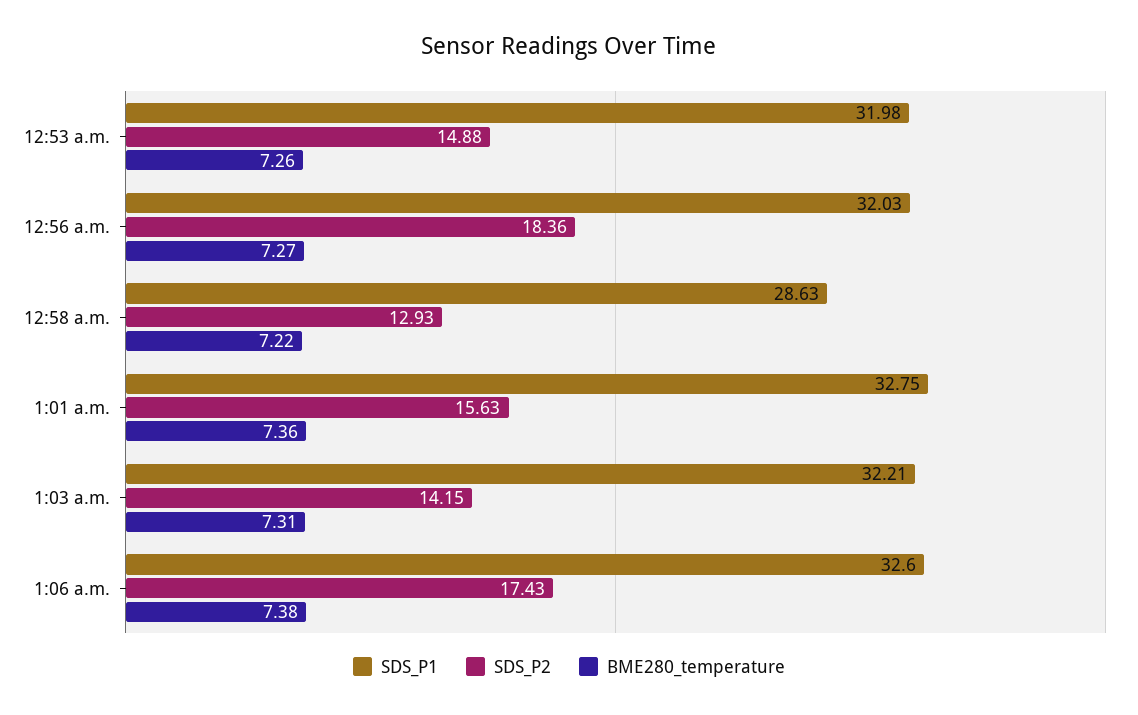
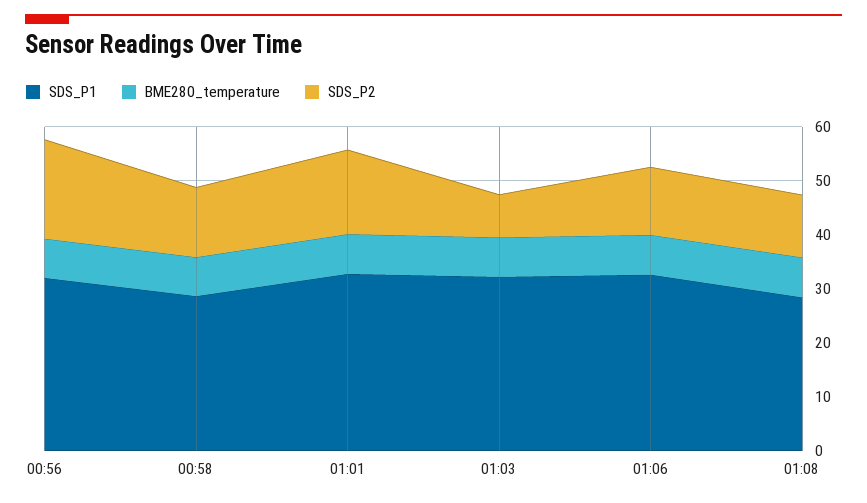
SDS_P1, 12:53 a.m.: 31.98 -> none
SDS_P2, 12:53 a.m.: 14.88 -> none
BME280_temperature, 12:53 a.m.: 7.26 -> none
SDS_P2, 1:03 a.m.: 14.15 -> 8
SDS_P2, 1:06 a.m.: 17.43 -> 12
SDS_P1, 01:08: none -> 28
BME280_temperature, 01:08: none -> 8
SDS_P2, 01:08: none -> 12

